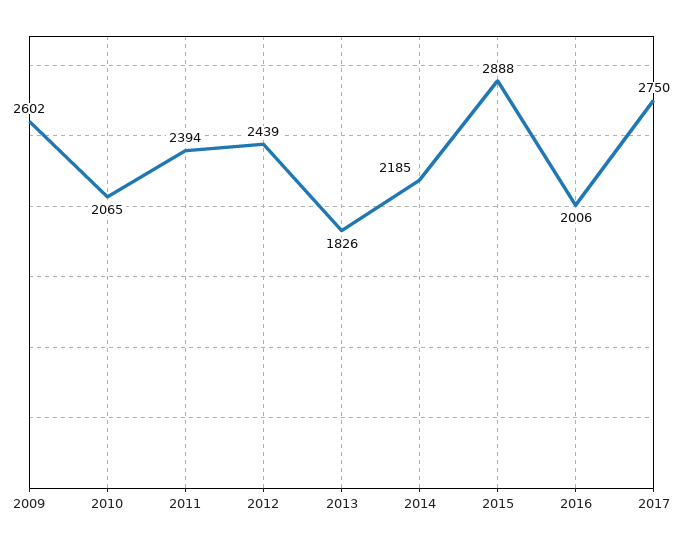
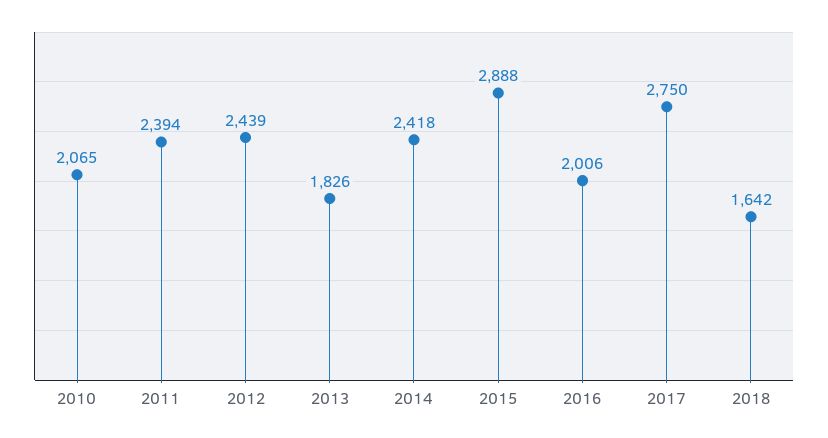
2009: 2602 -> none
2014: 2185 -> 2418
2018: none -> 1642

